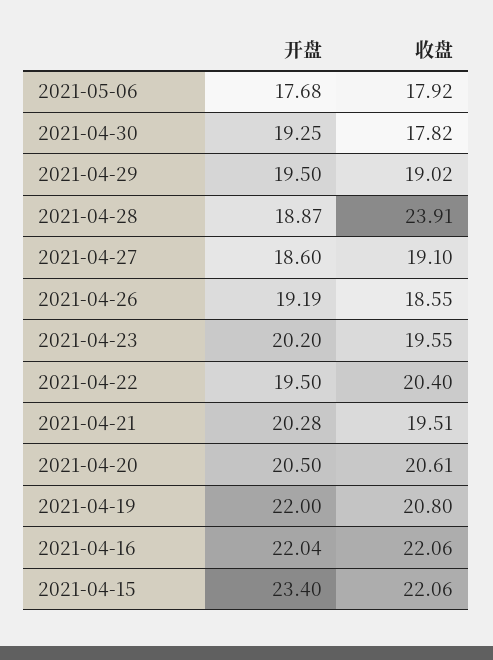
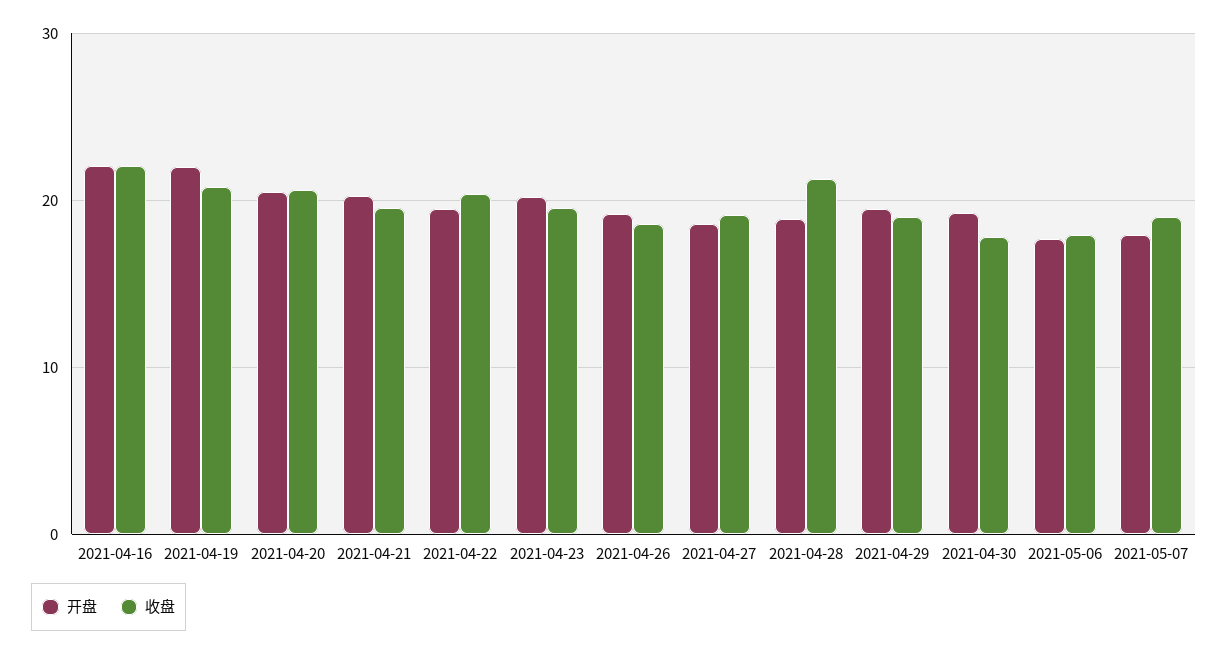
收盘, 2021-04-28: 23.91 -> 21
开盘, 2021-04-15: 23.4 -> none
收盘, 2021-04-15: 22.06 -> none
开盘, 2021-05-07: none -> 18
收盘, 2021-05-07: none -> 19

